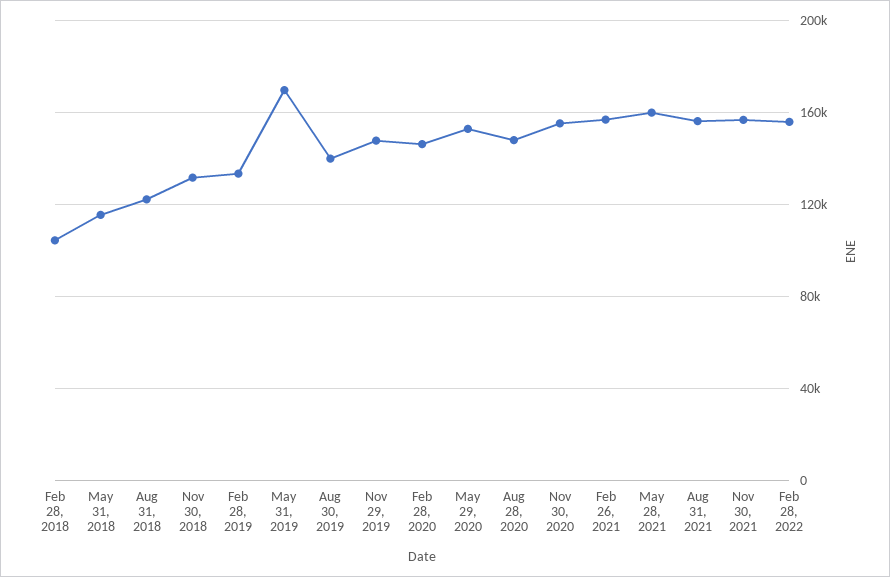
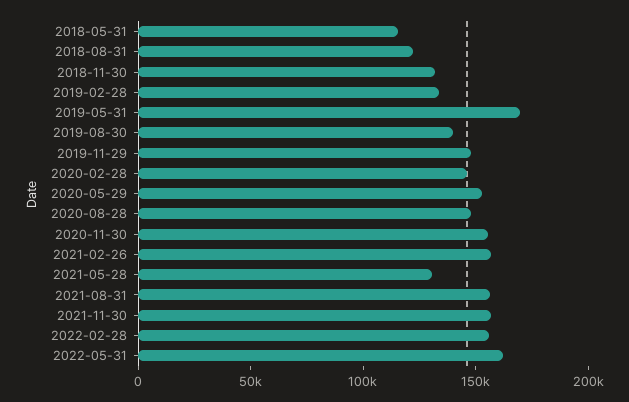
Feb 28, 2018: 105000 -> none
May 28, 2021: 160000 -> 130000
2022-05-31: none -> 160000

